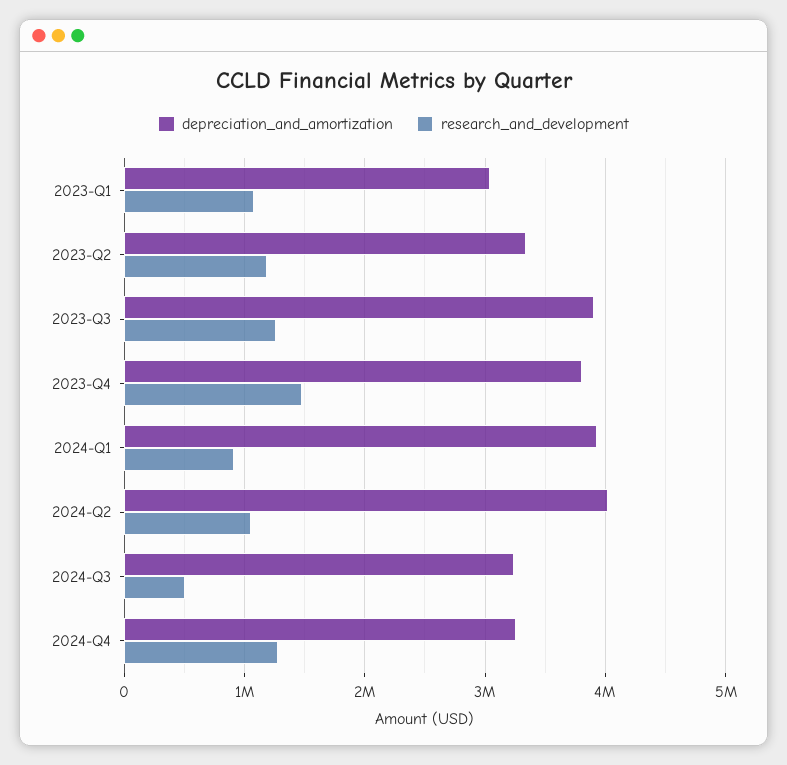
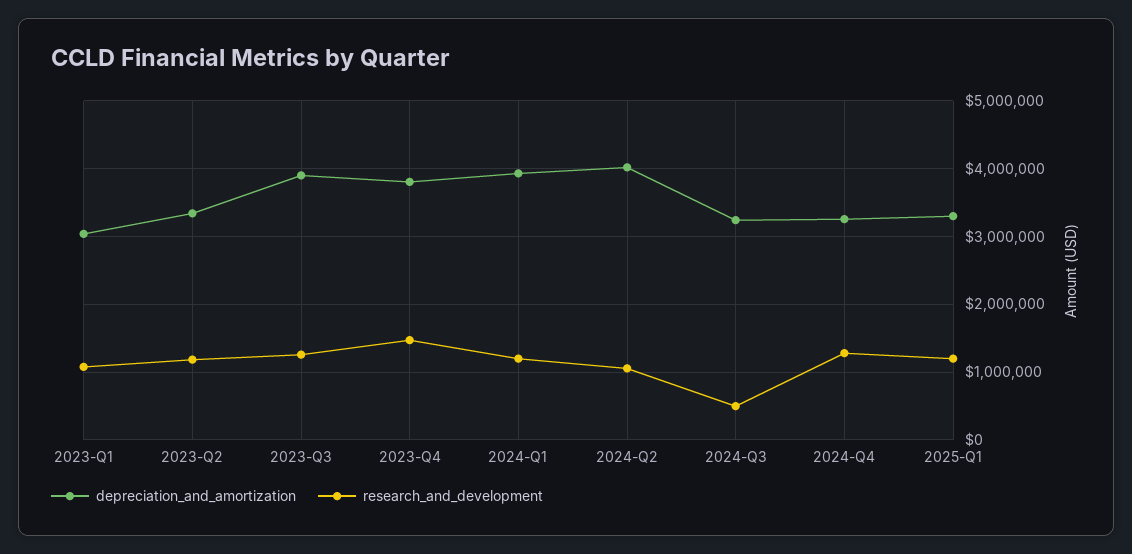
research_and_development, 2024-Q1: 900000 -> 1200000
depreciation_and_amortization, 2025-Q1: none -> 3300000
research_and_development, 2025-Q1: none -> 1200000

